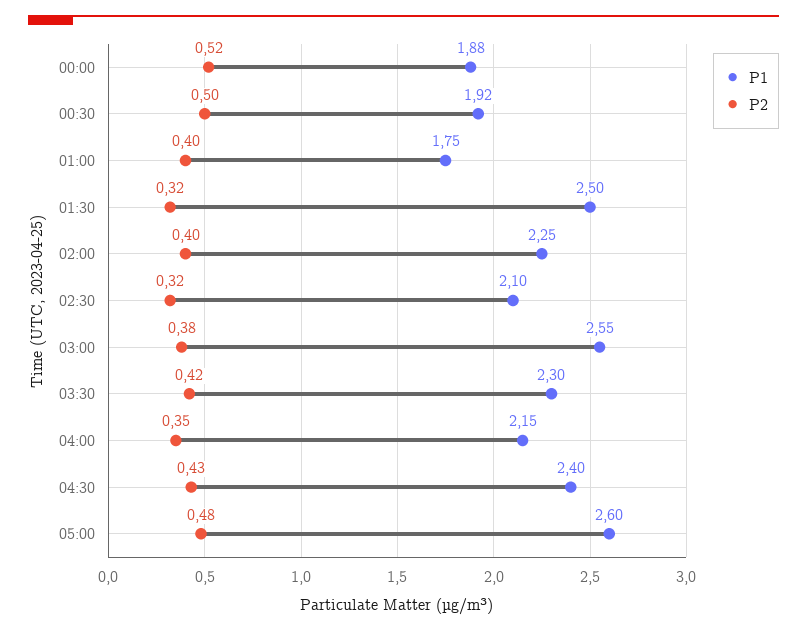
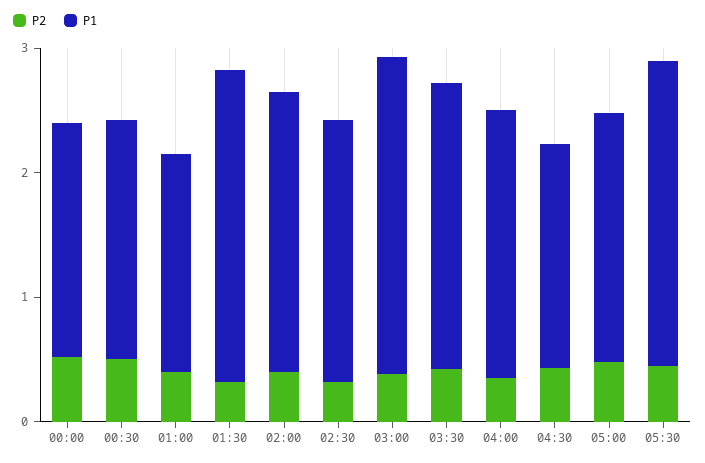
P1, 04:30: 2.4 -> 1.8
P1, 05:00: 2.6 -> 2
P2, 05:30: none -> 0.4
P1, 05:30: none -> 2.4

